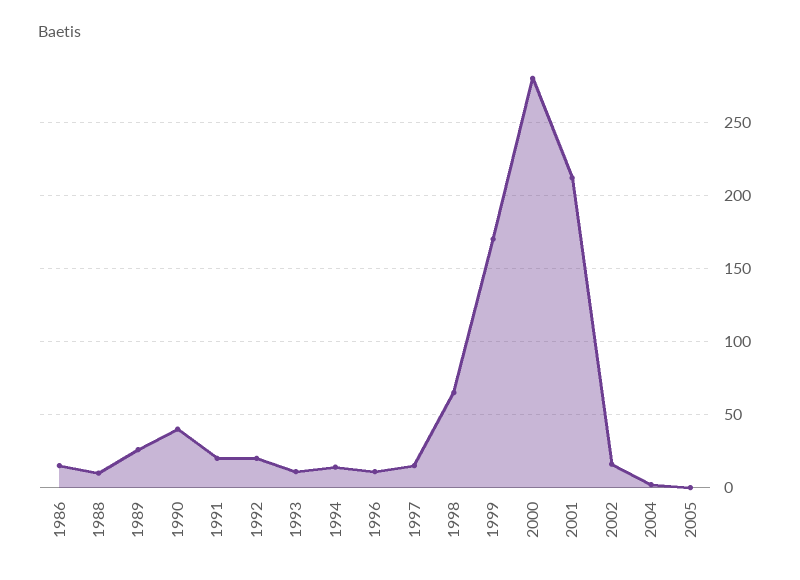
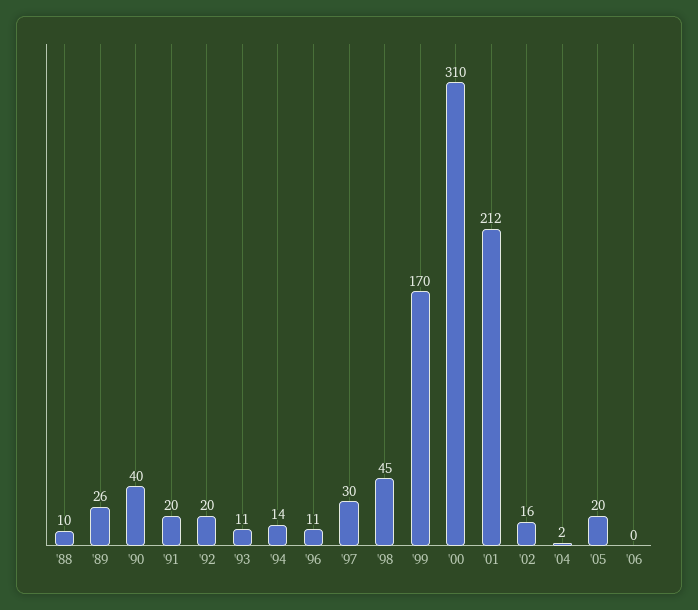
1986: 15 -> none
1997: 15 -> 30
1998: 65 -> 45
2000: 280 -> 310
2005: 0 -> 20
'06: none -> 0

